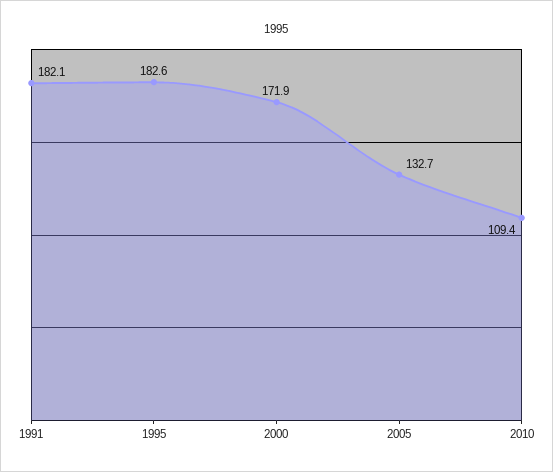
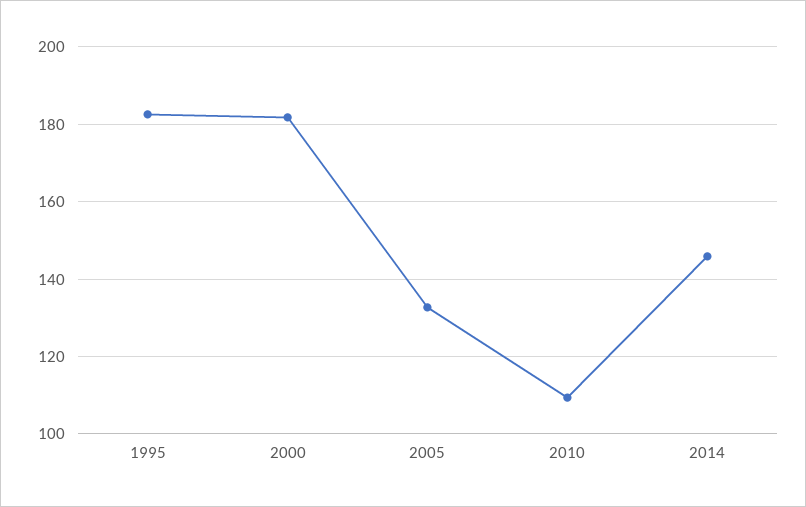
1991: 182.1 -> none
2000: 171.9 -> 182
2014: none -> 146

